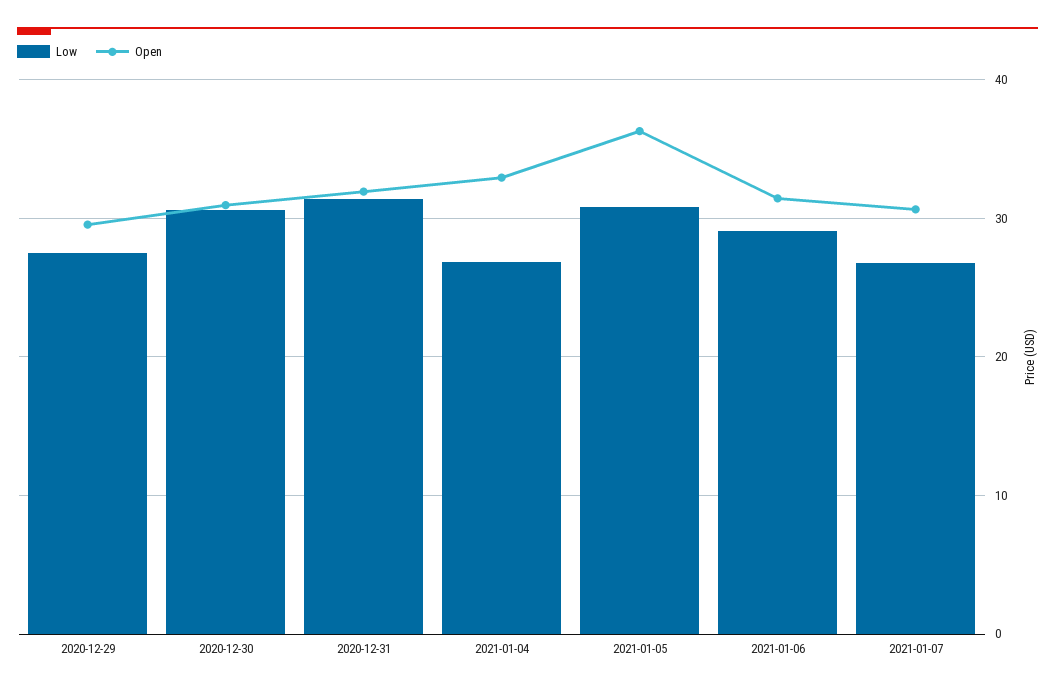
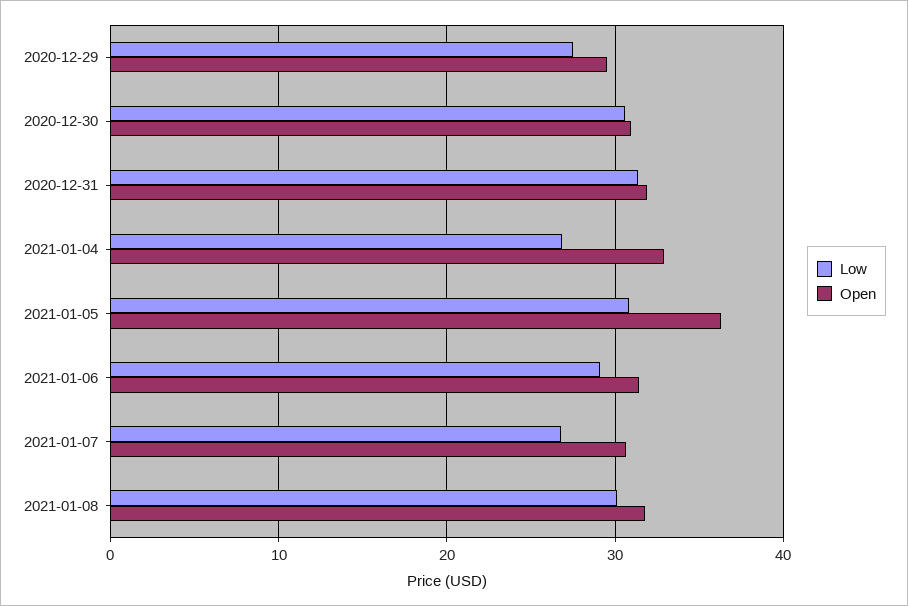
Low, 2021-01-08: none -> 30
Open, 2021-01-08: none -> 32

